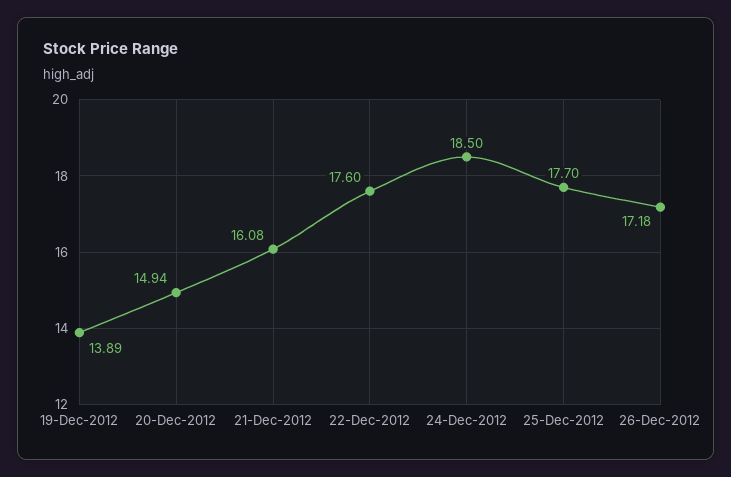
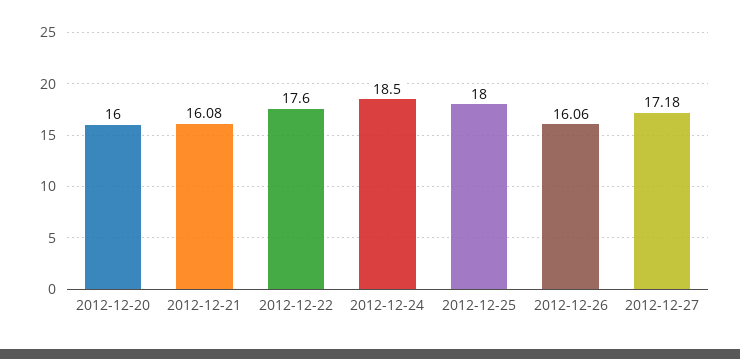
19-Dec-2012: 13.89 -> none
20-Dec-2012: 14.94 -> 16
25-Dec-2012: 17.7 -> 18
26-Dec-2012: 17.18 -> 16.06
2012-12-27: none -> 17.18

